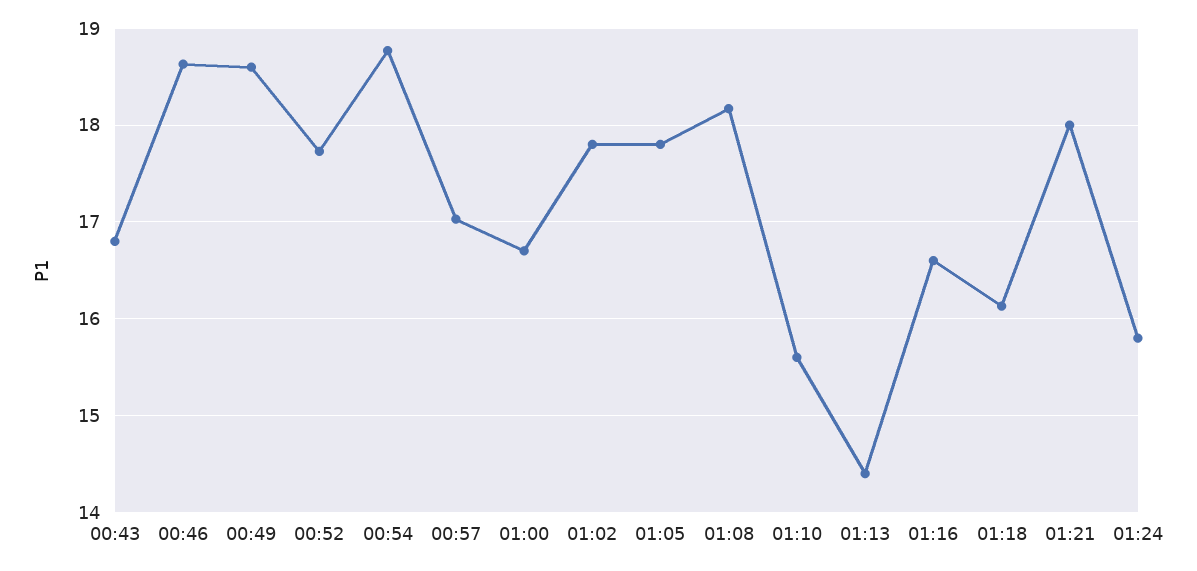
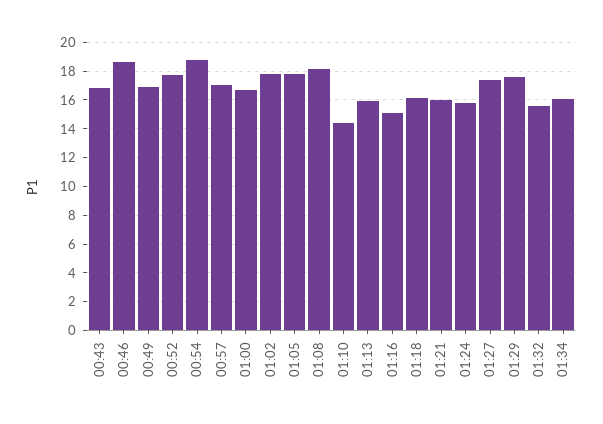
00:49: 18.6 -> 17
01:10: 15.6 -> 14.5
01:13: 14.4 -> 16
01:16: 16.6 -> 15
01:21: 18 -> 16
01:27: none -> 17.5
01:29: none -> 17.5
01:32: none -> 15.5
01:34: none -> 16

